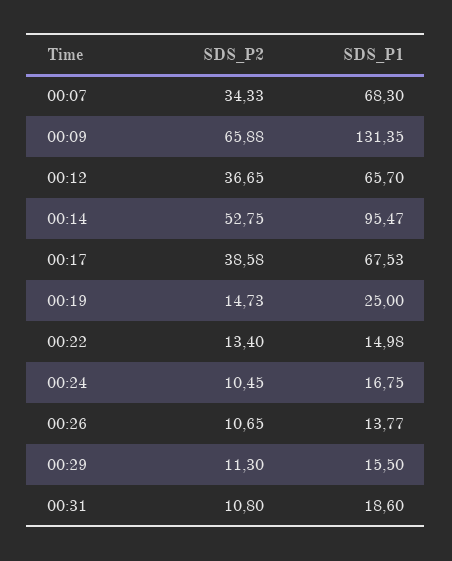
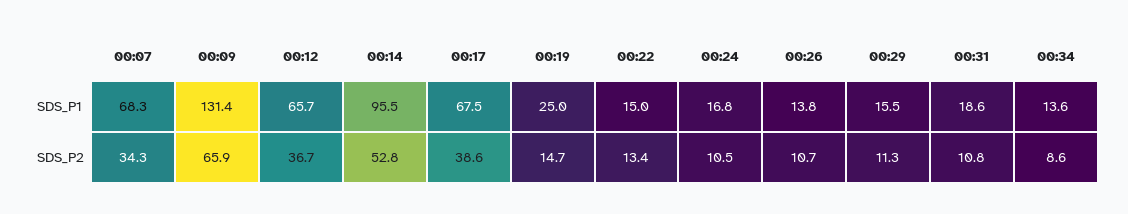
SDS_P1, 00:34: none -> 13.6
SDS_P2, 00:34: none -> 8.6

